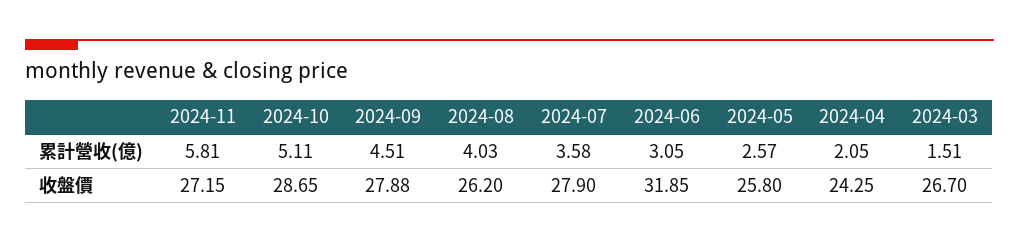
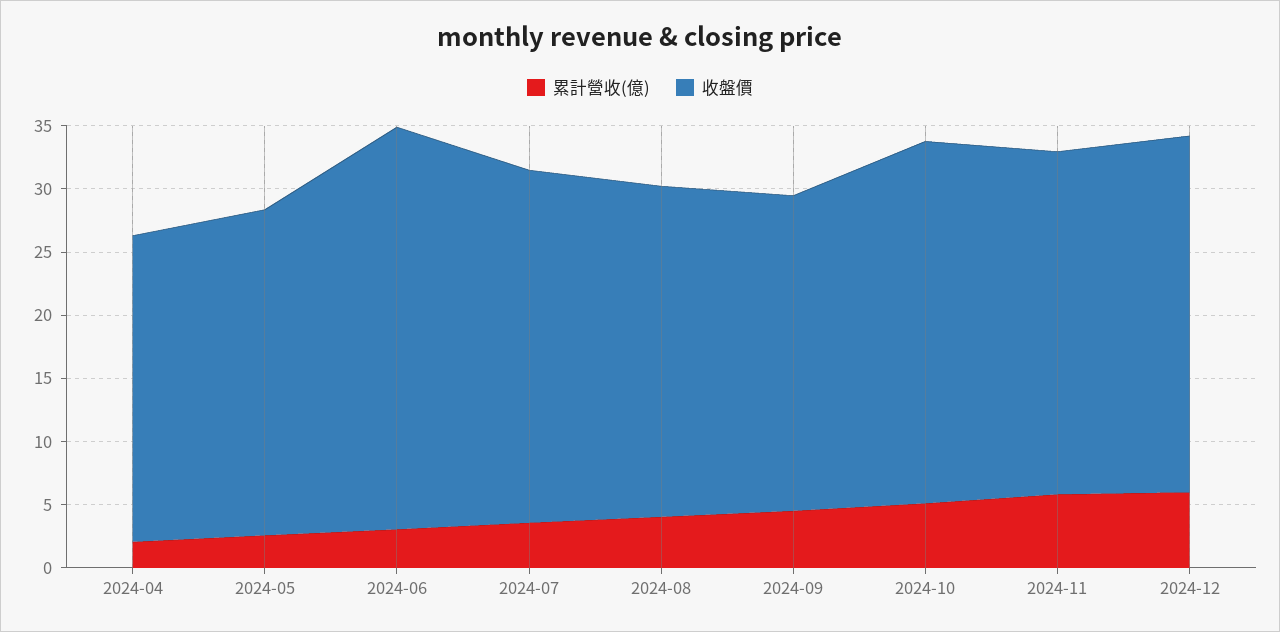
累計營收(億), 2024-03: 1.51 -> none
收盤價, 2024-09: 27.88 -> 25
收盤價, 2024-03: 26.7 -> none
累計營收(億), 2024-12: none -> 6
收盤價, 2024-12: none -> 28

